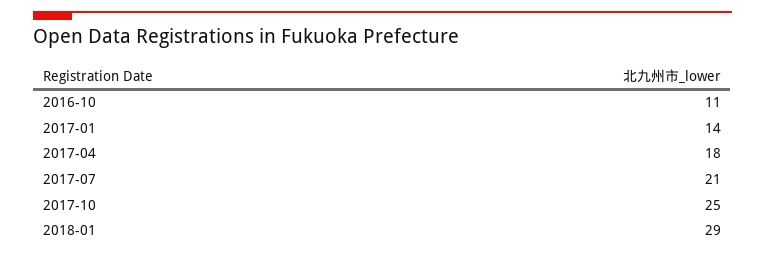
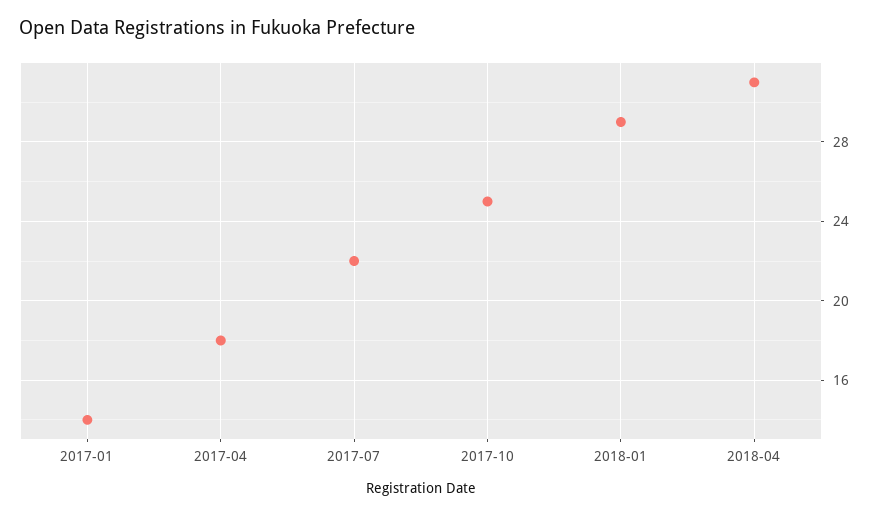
2016-10: 11 -> none
2017-07: 21 -> 22
2018-04: none -> 31

